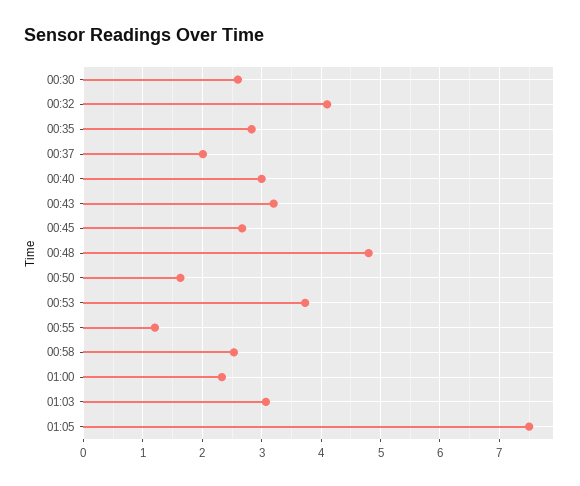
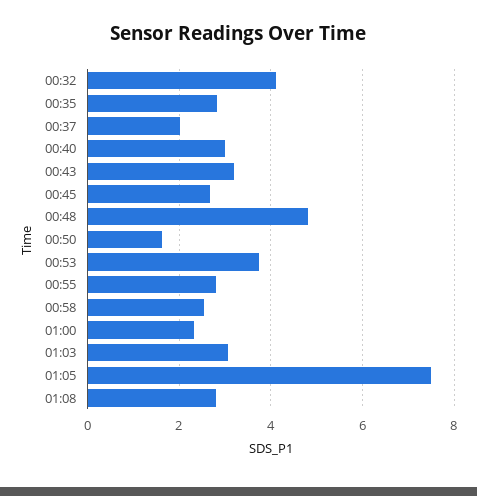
00:30: 2.6 -> none
00:55: 1.2 -> 2.8
01:08: none -> 2.8

